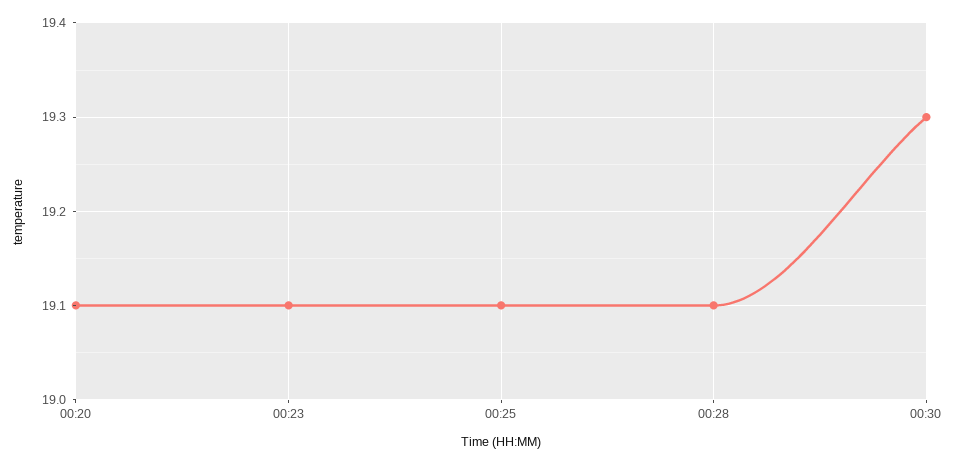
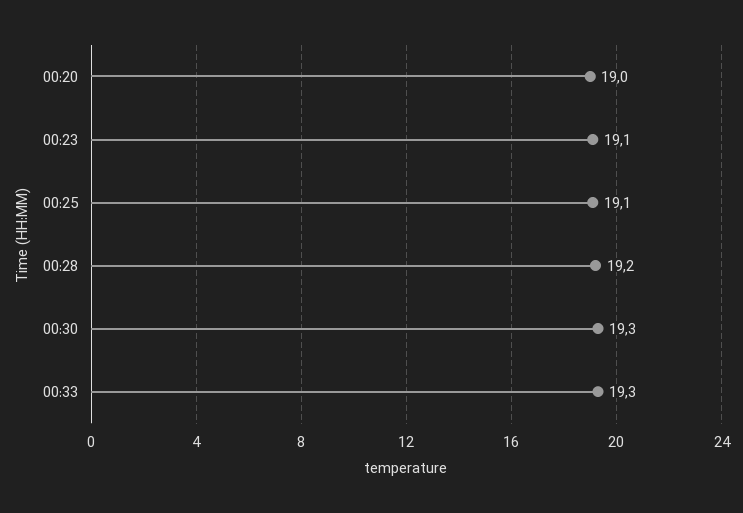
00:20: 19.1 -> 19
00:28: 19.1 -> 19.2
00:33: none -> 19.3

